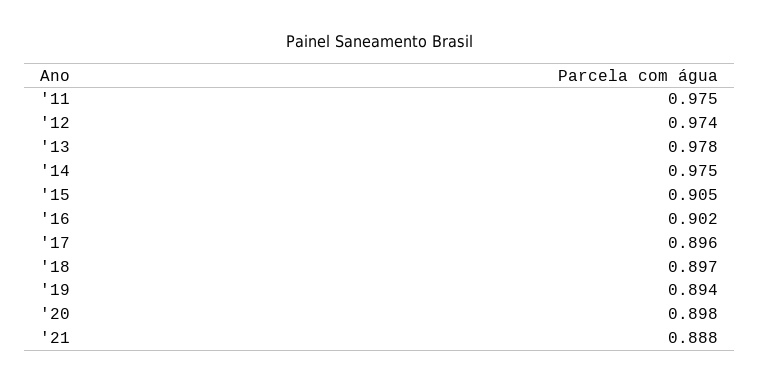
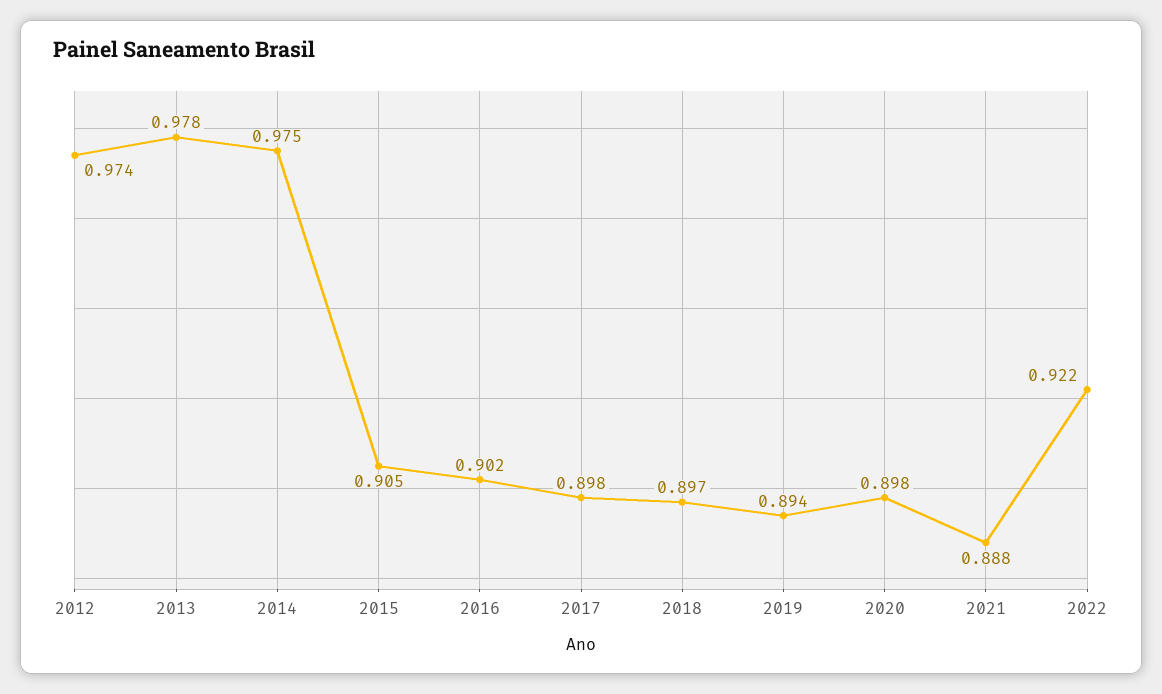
'11: 0.975 -> none
'17: 0.896 -> 0.898
2022: none -> 0.922

